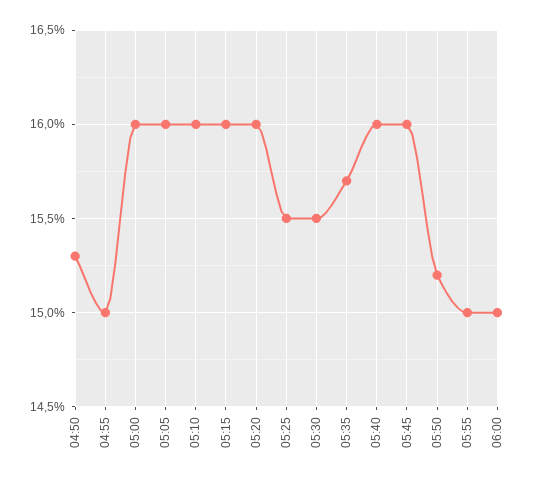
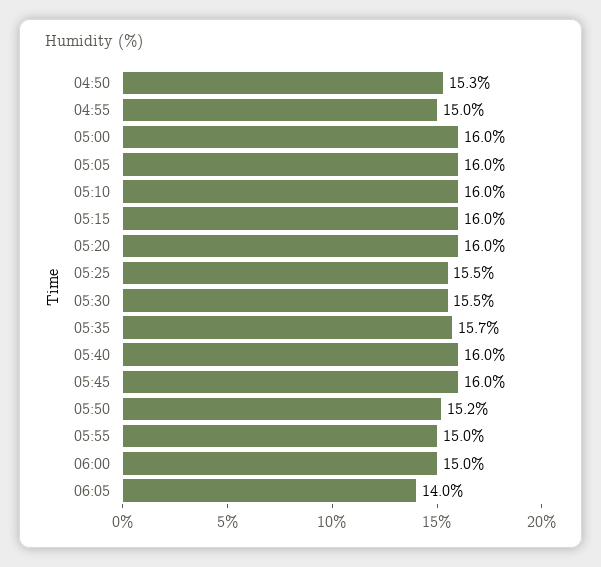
06:05: none -> 14

